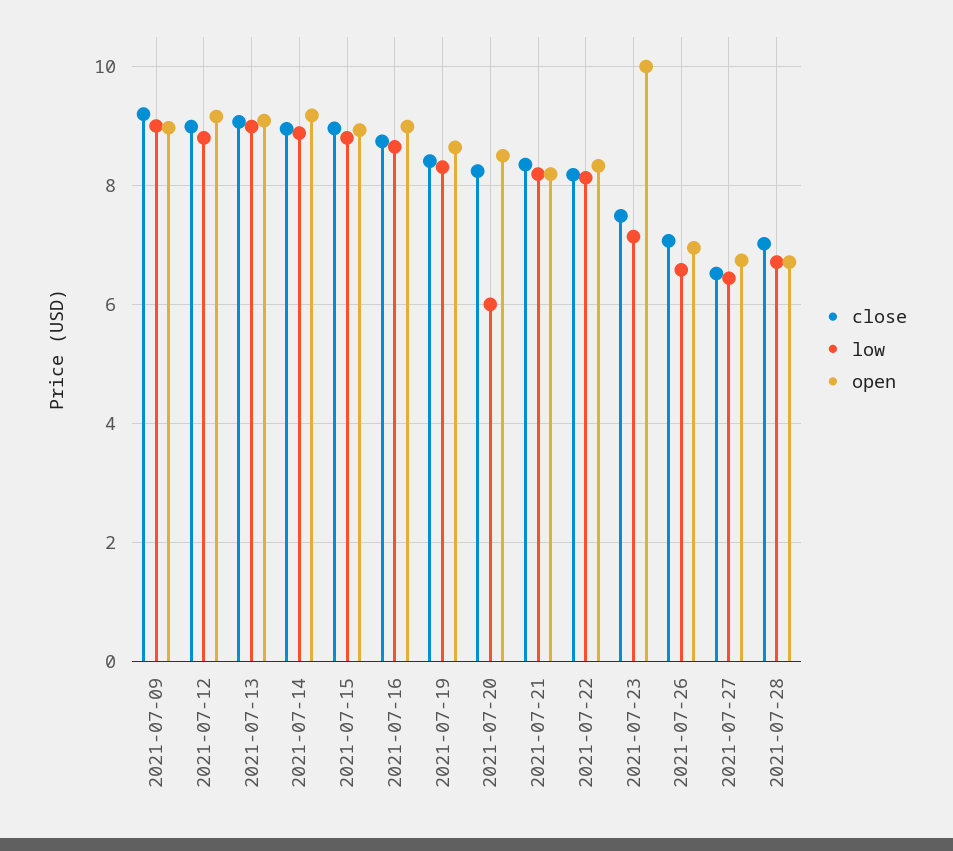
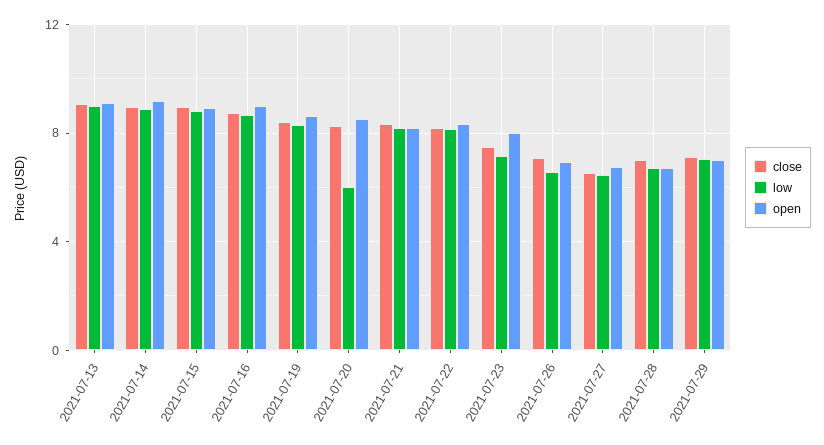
close, 2021-07-09: 9.2 -> none
low, 2021-07-09: 9 -> none
open, 2021-07-09: 9 -> none
close, 2021-07-12: 9 -> none
low, 2021-07-12: 8.8 -> none
open, 2021-07-12: 9.2 -> none
open, 2021-07-23: 10 -> 8
close, 2021-07-29: none -> 7
low, 2021-07-29: none -> 7
open, 2021-07-29: none -> 7

